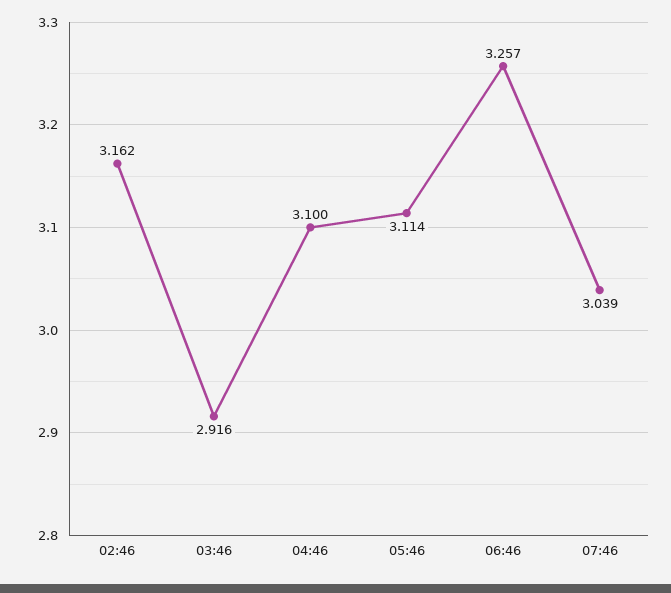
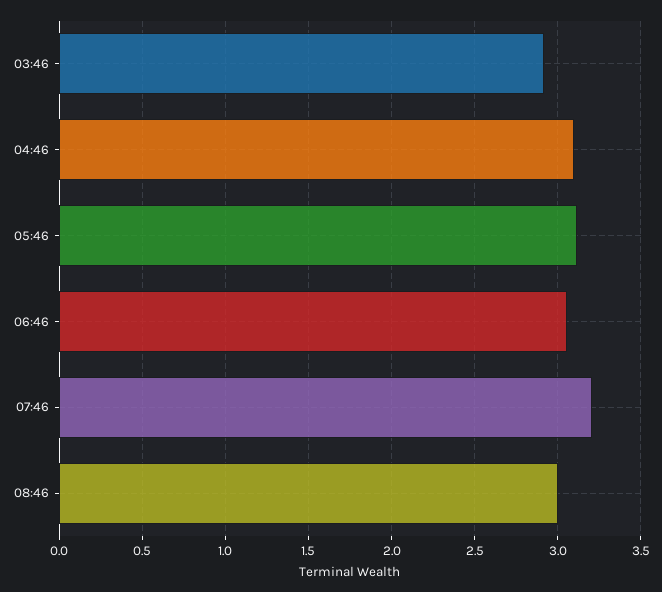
02:46: 3.162 -> none
06:46: 3.257 -> 3.05
07:46: 3.039 -> 3.2
08:46: none -> 3

